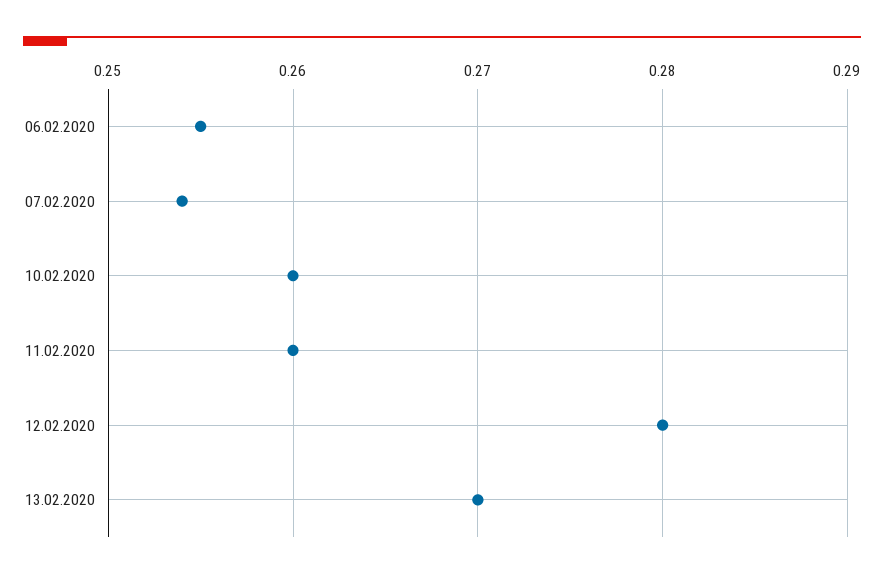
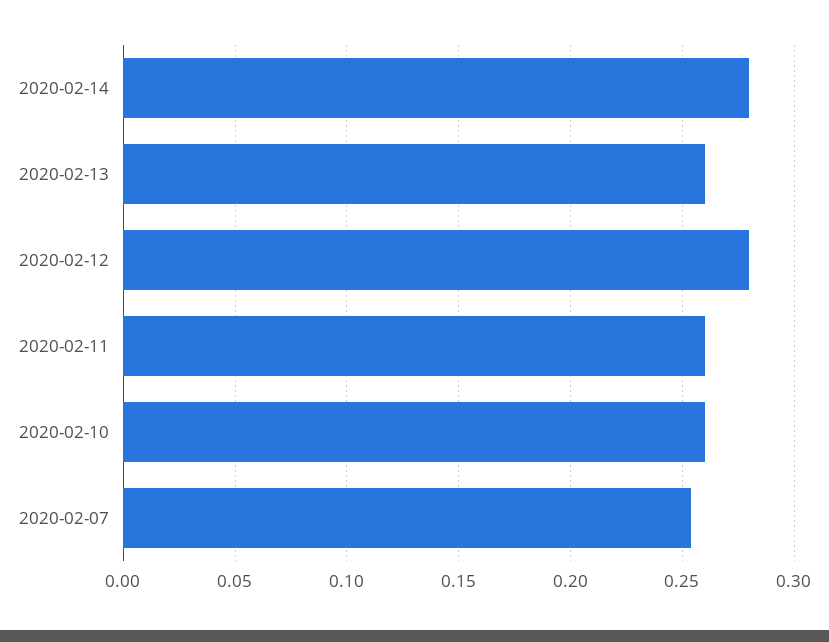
06.02.2020: 0.255 -> none
13.02.2020: 0.27 -> 0.26
2020-02-14: none -> 0.28

